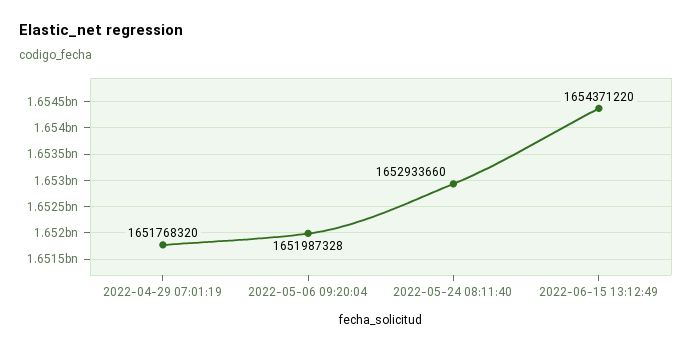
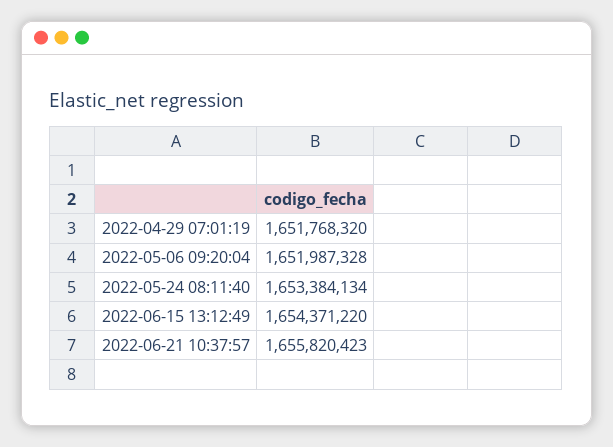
2022-05-24 08:11:40: 1652933660 -> 1653384134
2022-06-21 10:37:57: none -> 1655820423

